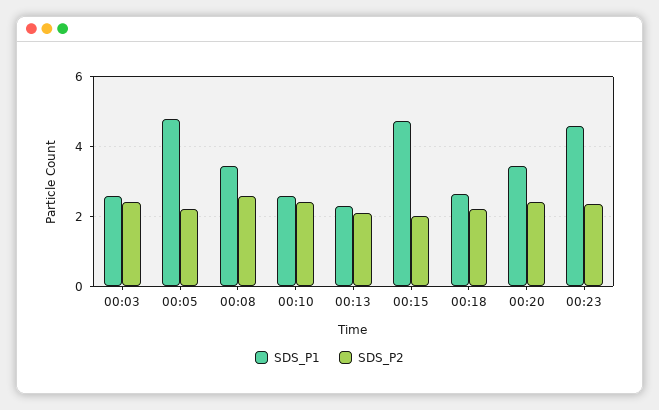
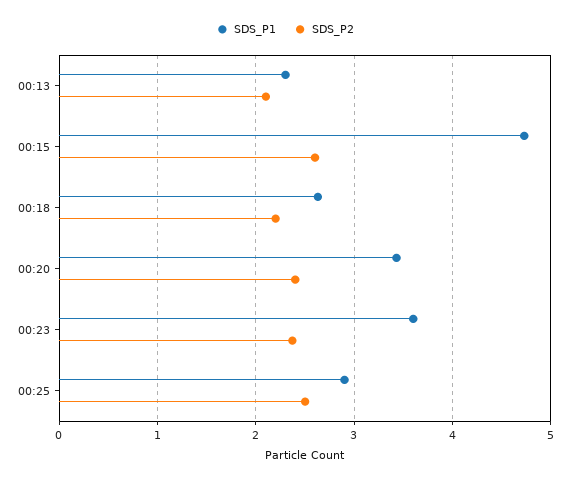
SDS_P1, 00:03: 2.6 -> none
SDS_P2, 00:03: 2.4 -> none
SDS_P1, 00:05: 4.8 -> none
SDS_P2, 00:05: 2.2 -> none
SDS_P1, 00:08: 3.4 -> none
SDS_P2, 00:08: 2.6 -> none
SDS_P1, 00:10: 2.6 -> none
SDS_P2, 00:10: 2.4 -> none
SDS_P2, 00:15: 2 -> 2.6
SDS_P1, 00:23: 4.6 -> 3.6
SDS_P1, 00:25: none -> 2.9
SDS_P2, 00:25: none -> 2.5

